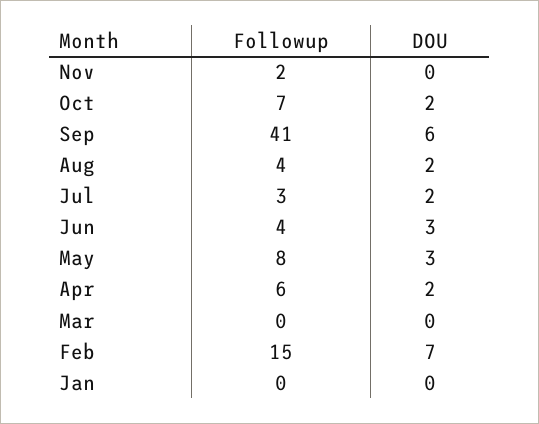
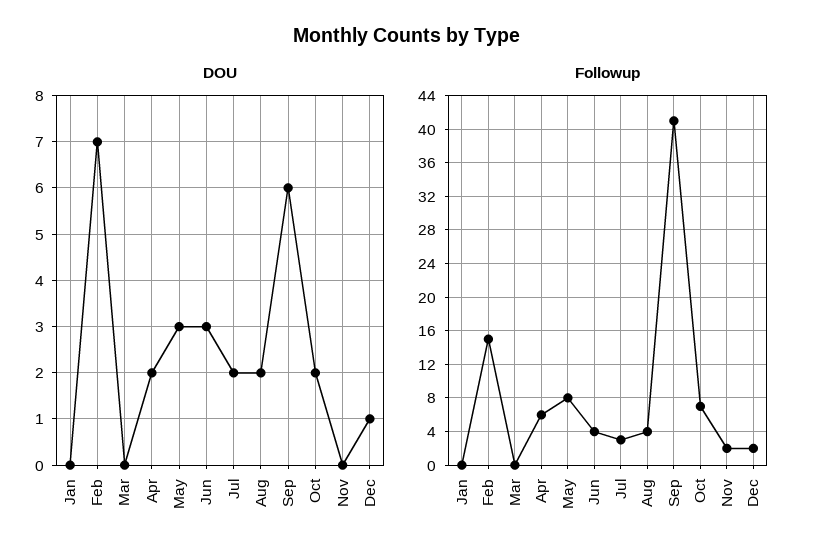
DOU, Dec: none -> 1
Followup, Dec: none -> 2

